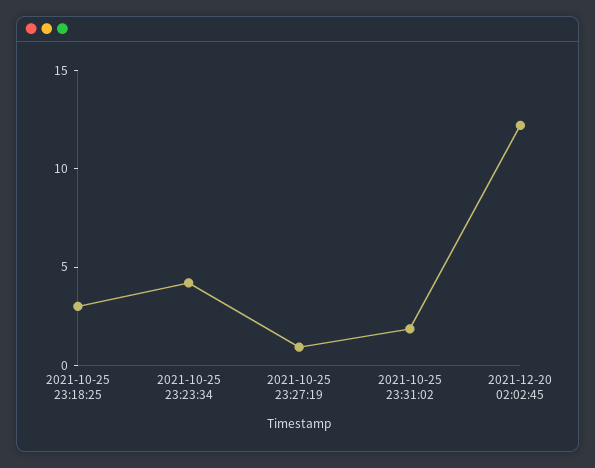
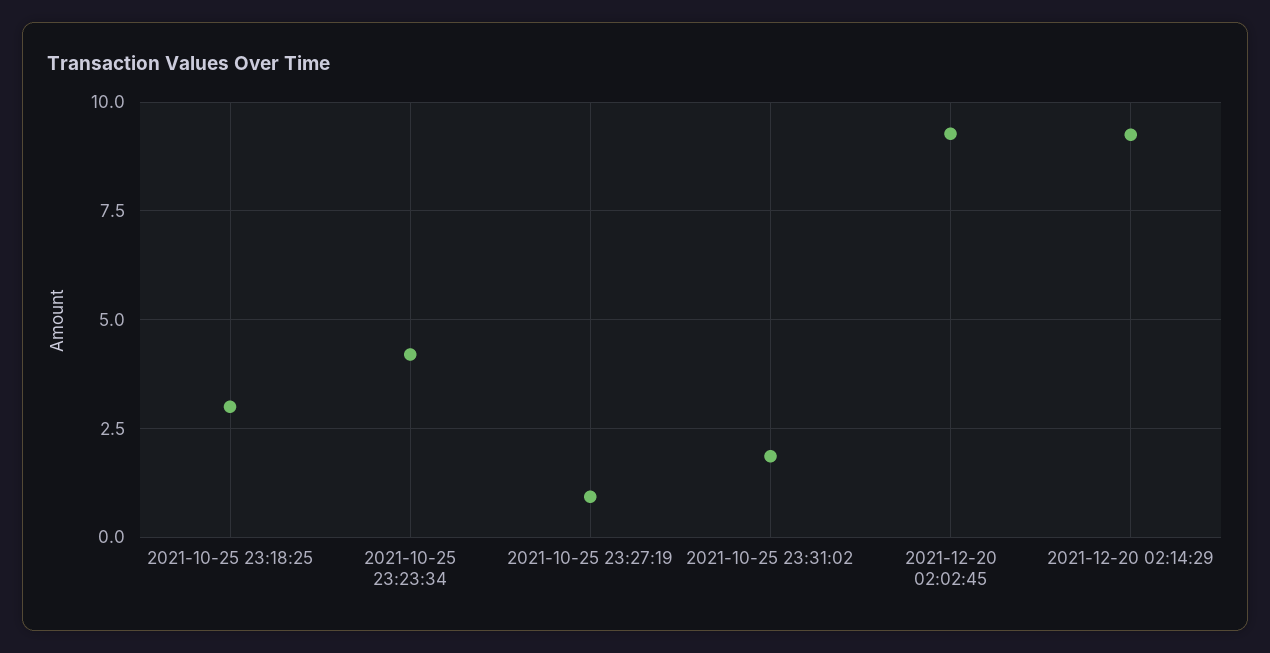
2021-12-20 02:02:45: 12 -> 9.25
2021-12-20 02:14:29: none -> 9.25

